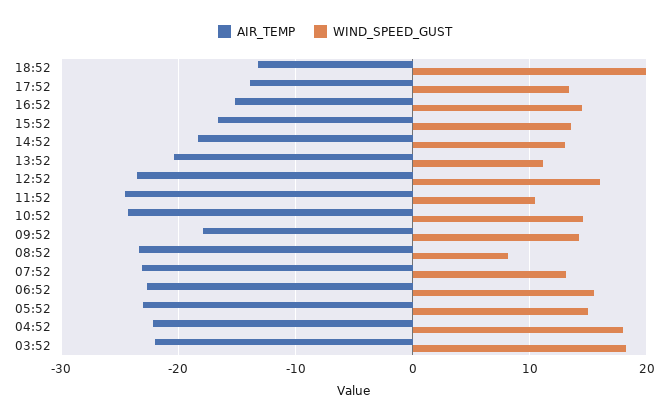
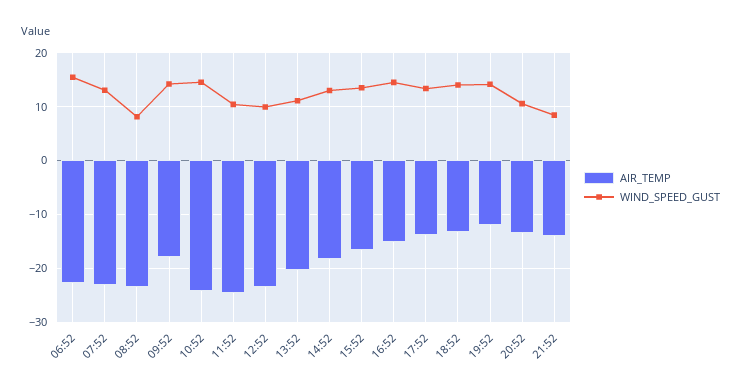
WIND_SPEED_GUST, 18:52: 20 -> 14
WIND_SPEED_GUST, 12:52: 16 -> 10
AIR_TEMP, 05:52: -23 -> none
WIND_SPEED_GUST, 05:52: 15 -> none
AIR_TEMP, 04:52: -22 -> none
WIND_SPEED_GUST, 04:52: 18 -> none
AIR_TEMP, 03:52: -22 -> none
WIND_SPEED_GUST, 03:52: 18 -> none
AIR_TEMP, 19:52: none -> -12
WIND_SPEED_GUST, 19:52: none -> 14
AIR_TEMP, 20:52: none -> -14
WIND_SPEED_GUST, 20:52: none -> 10
AIR_TEMP, 21:52: none -> -14
WIND_SPEED_GUST, 21:52: none -> 8

